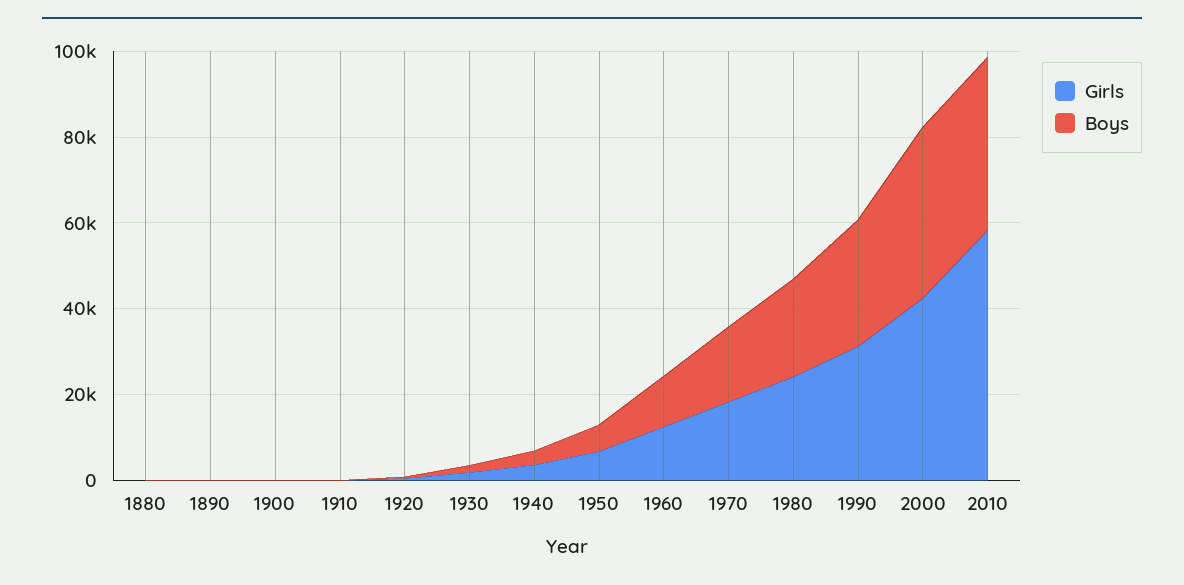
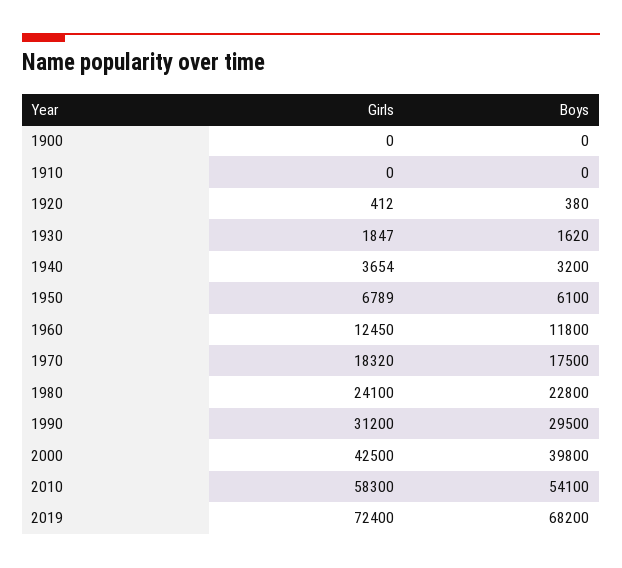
Girls, 1880: 0 -> none
Boys, 1880: 0 -> none
Girls, 1890: 0 -> none
Boys, 1890: 0 -> none
Boys, 2010: 40000 -> 54100
Girls, 2019: none -> 72400
Boys, 2019: none -> 68200

